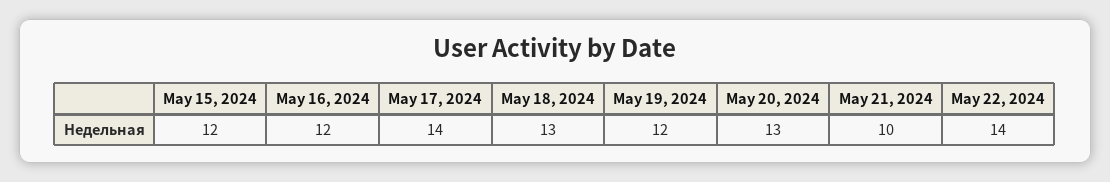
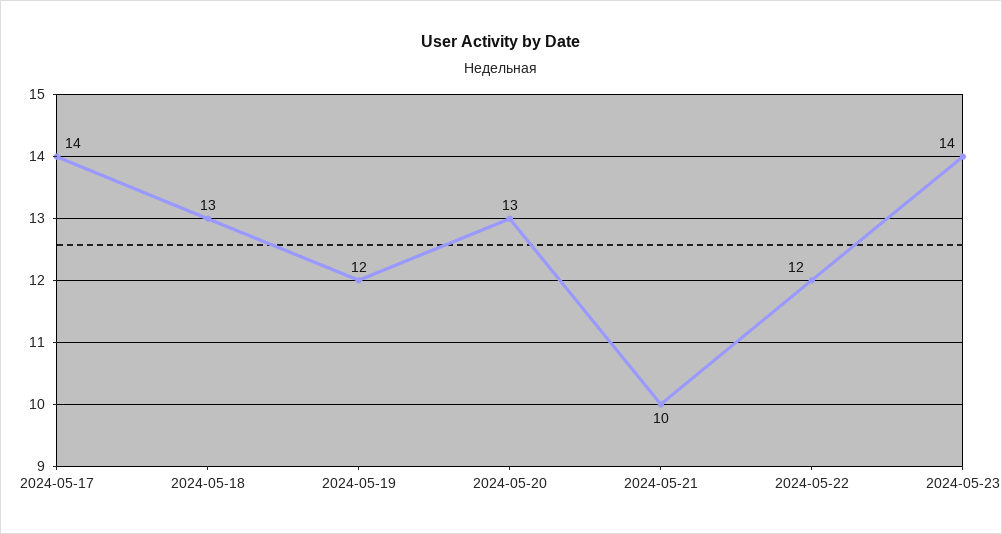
May 15, 2024: 12 -> none
May 16, 2024: 12 -> none
May 22, 2024: 14 -> 12
2024-05-23: none -> 14

